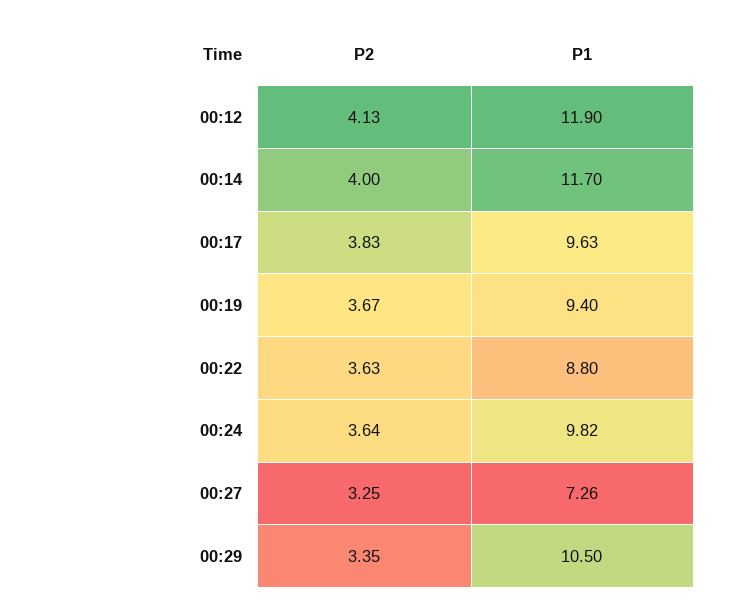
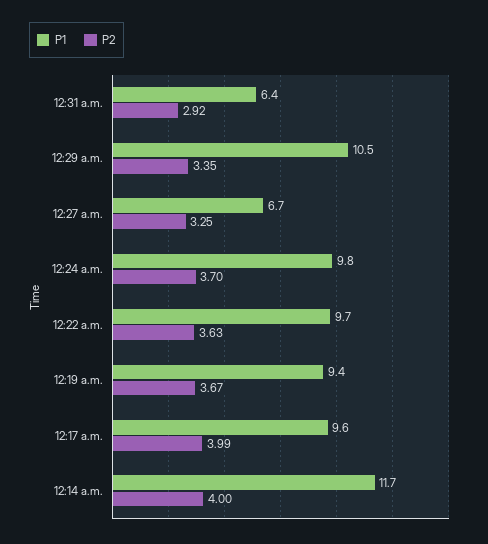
P2, 00:12: 4.13 -> none
P1, 00:12: 11.9 -> none
P2, 00:17: 3.83 -> 3.99
P1, 00:22: 8.8 -> 9.7
P2, 00:24: 3.64 -> 3.7
P1, 00:27: 7.26 -> 6.7
P1, 12:31 a.m.: none -> 6.4
P2, 12:31 a.m.: none -> 2.92

